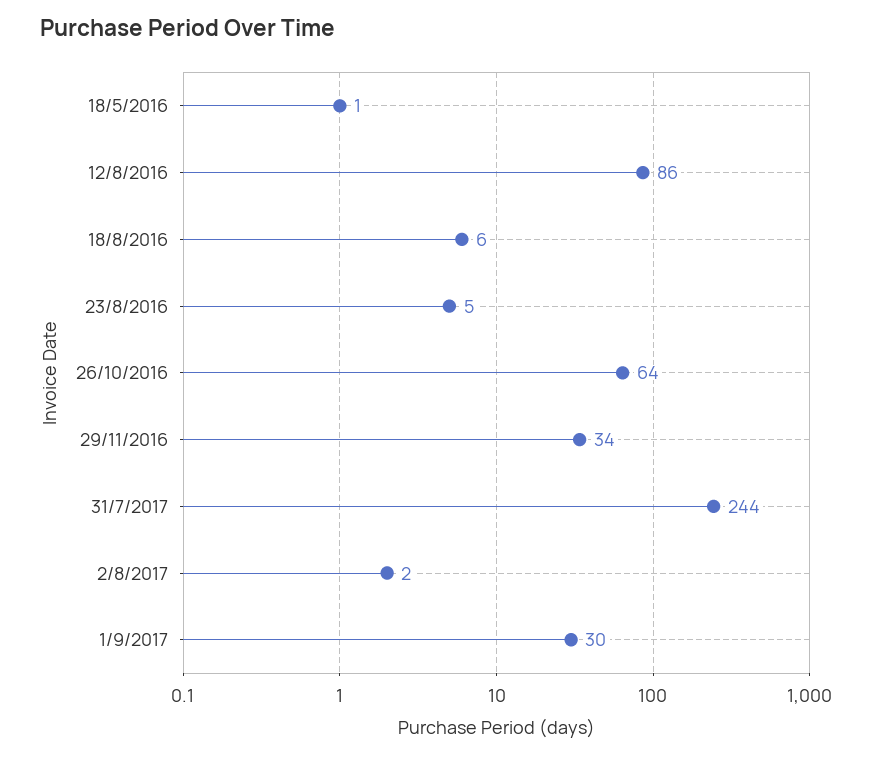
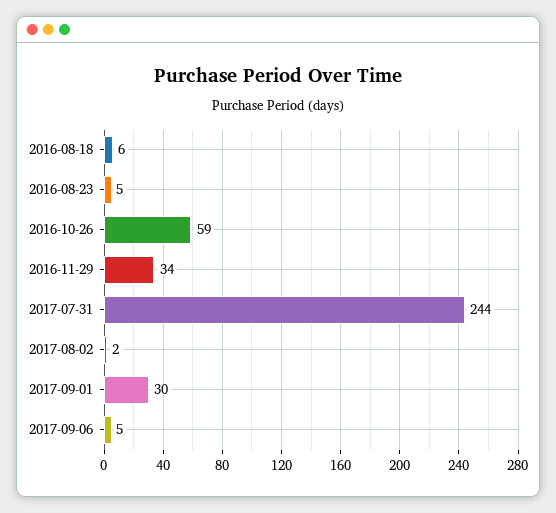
18/5/2016: 1 -> none
12/8/2016: 86 -> none
26/10/2016: 64 -> 59
2017-09-06: none -> 5

